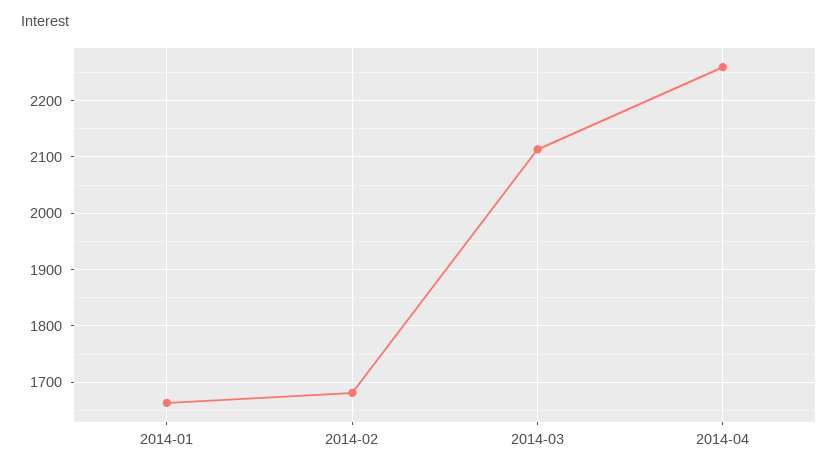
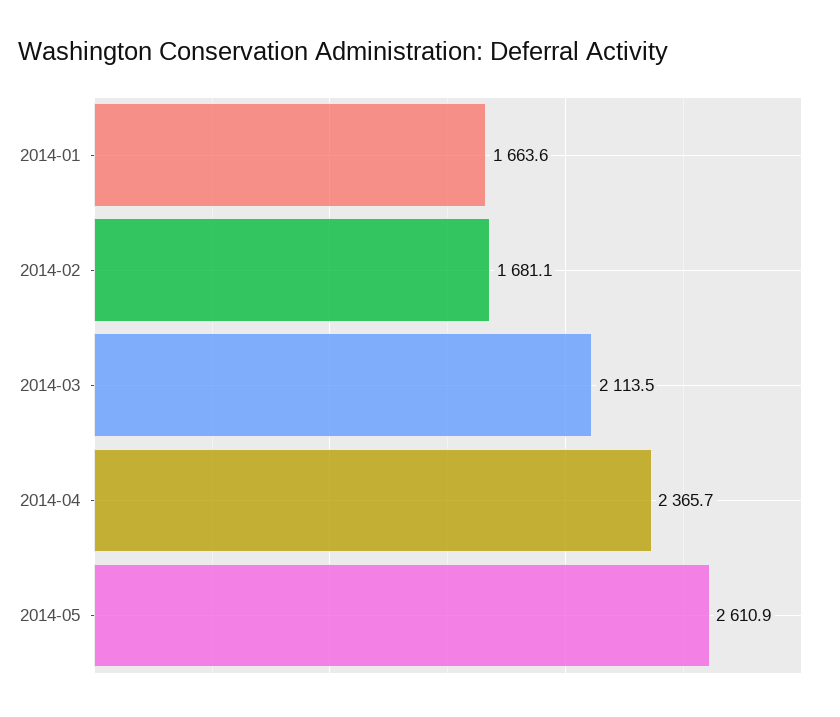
2014-04: 2260 -> 2365.7
2014-05: none -> 2610.9

